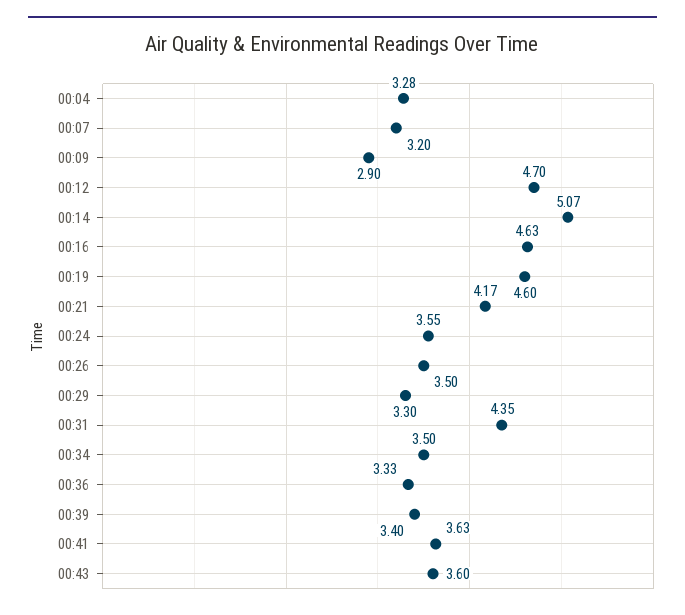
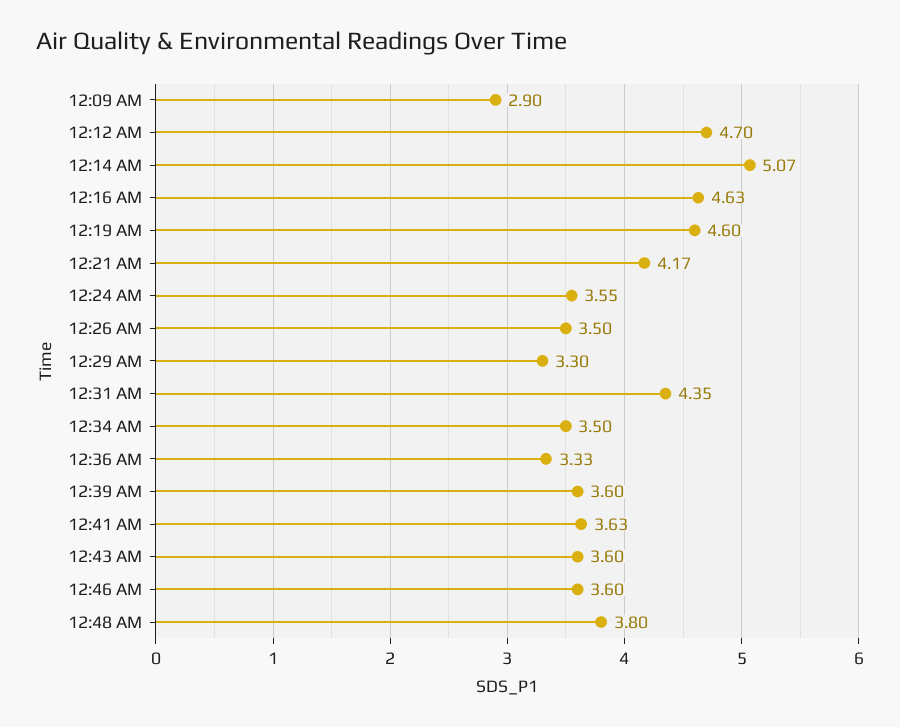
00:04: 3.28 -> none
00:07: 3.2 -> none
00:39: 3.4 -> 3.6
12:46 AM: none -> 3.6
12:48 AM: none -> 3.8

